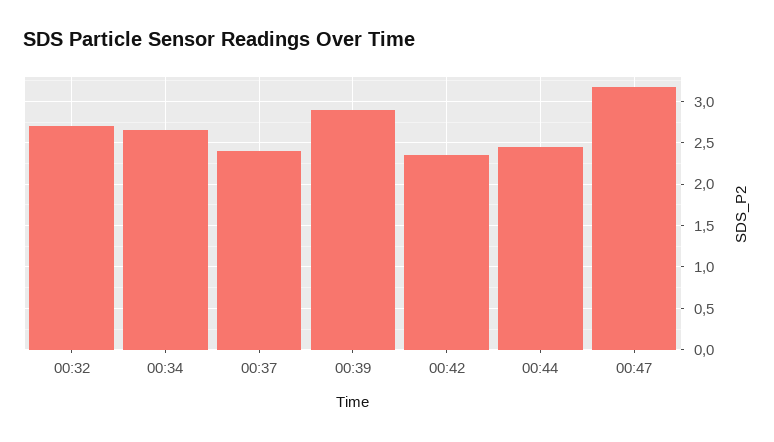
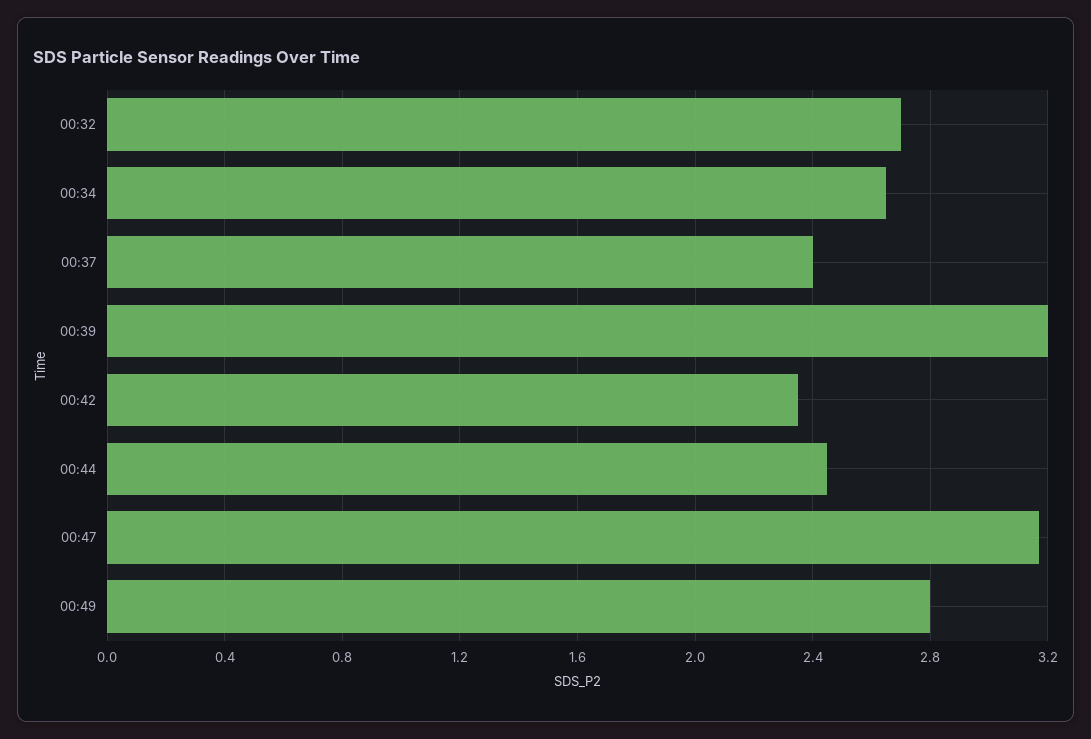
00:39: 2.9 -> 3.2
00:49: none -> 2.8

